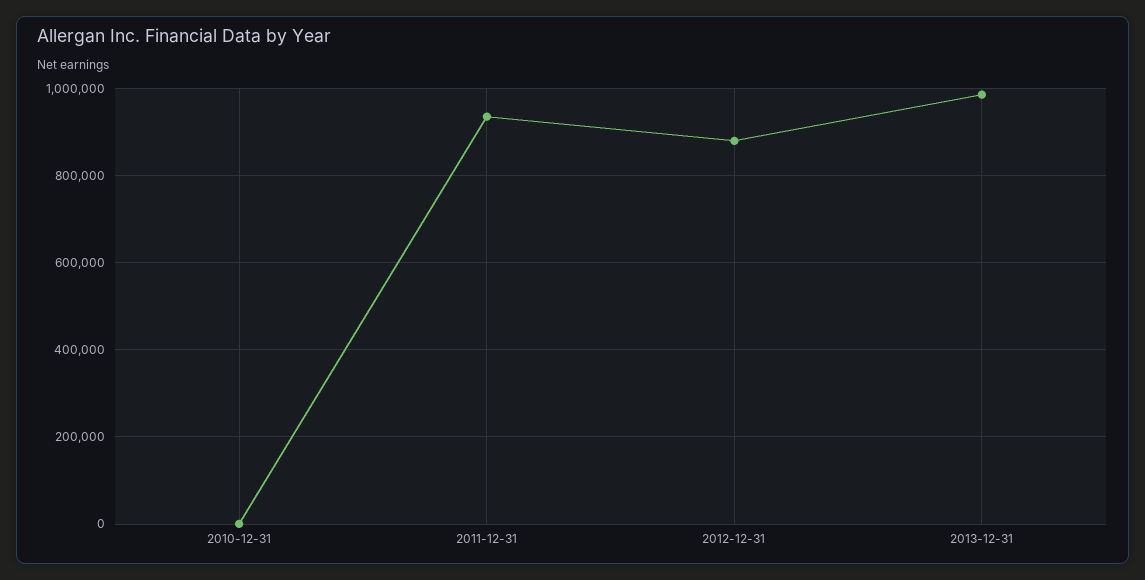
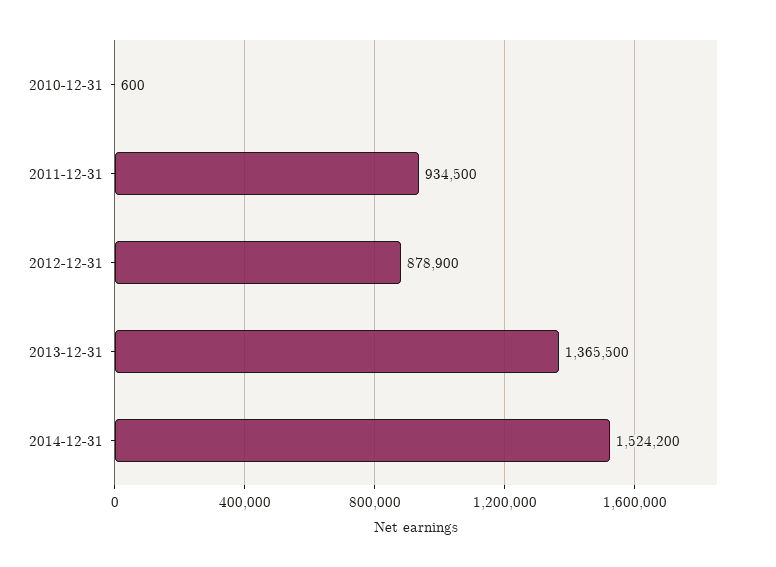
2013-12-31: 980000 -> 1365500
2014-12-31: none -> 1524200

